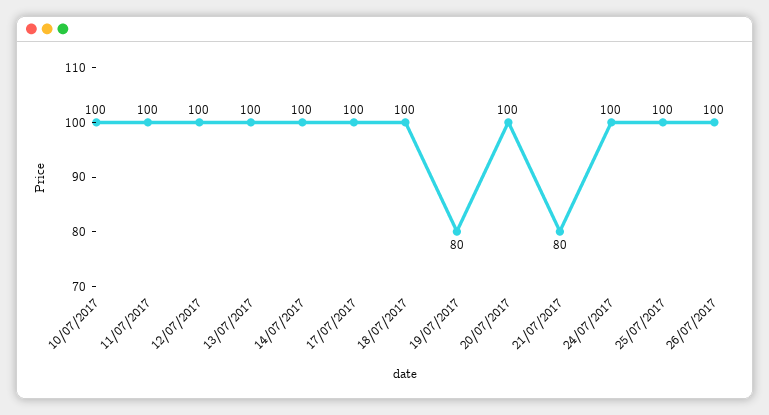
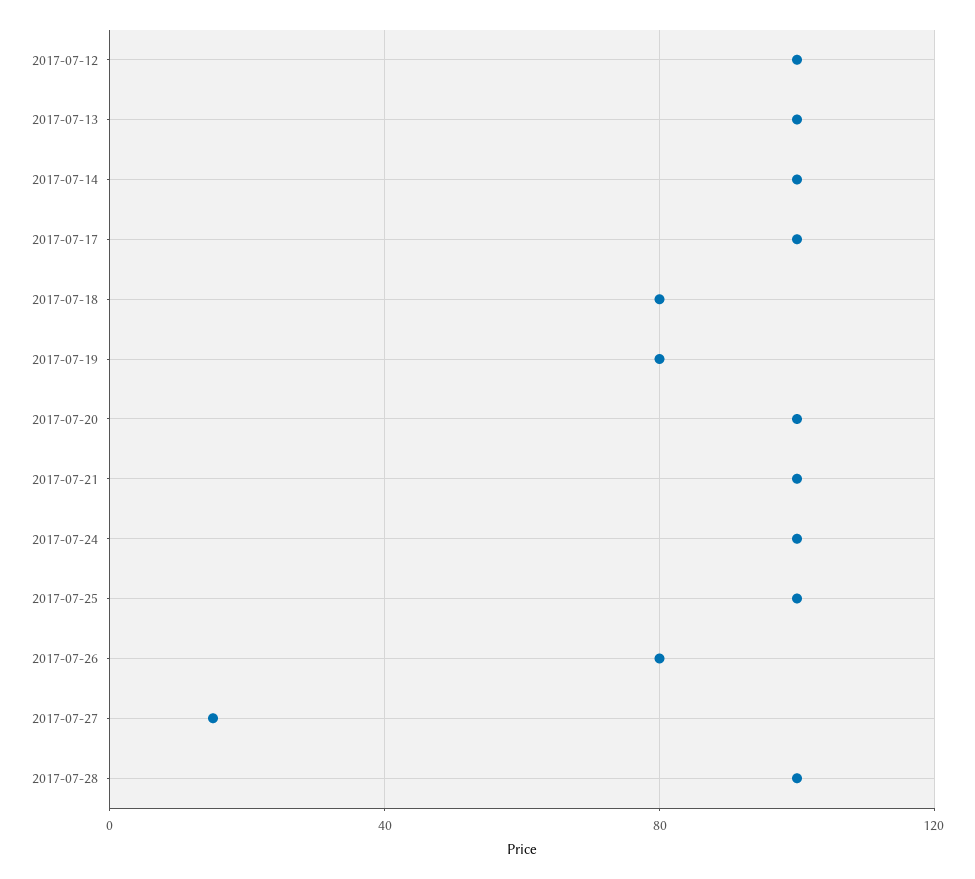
10/07/2017: 100 -> none
11/07/2017: 100 -> none
18/07/2017: 100 -> 80
21/07/2017: 80 -> 100
26/07/2017: 100 -> 80
2017-07-27: none -> 15
2017-07-28: none -> 100

